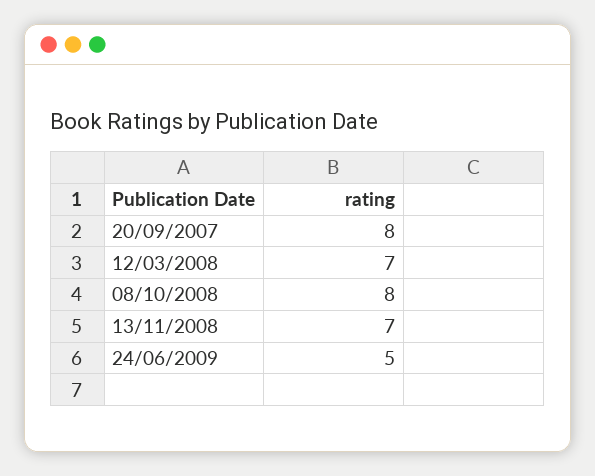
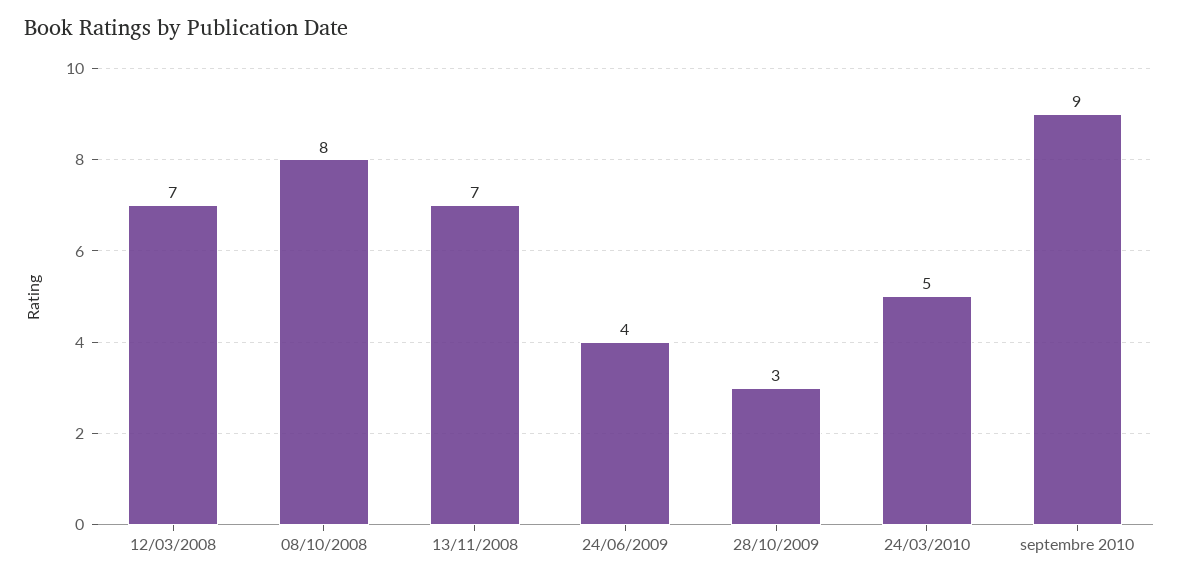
20/09/2007: 8 -> none
24/06/2009: 5 -> 4
28/10/2009: none -> 3
24/03/2010: none -> 5
septembre 2010: none -> 9

